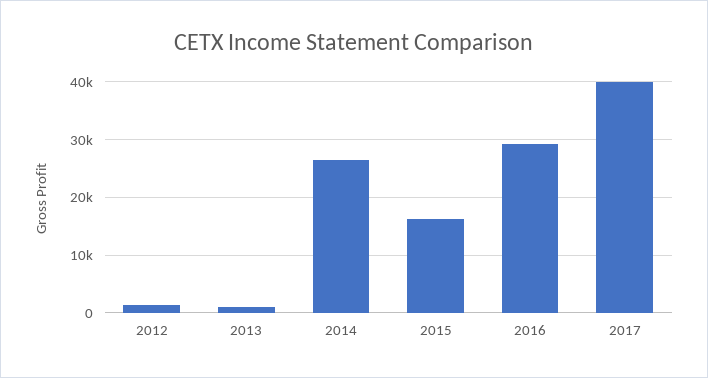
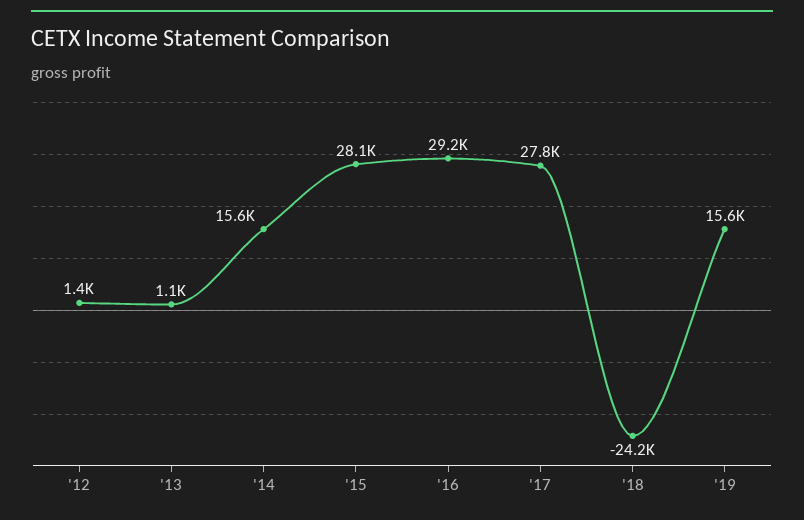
2014: 26000 -> 15600
2015: 16000 -> 28100
2017: 40000 -> 27800
'18: none -> -24200
'19: none -> 15600

